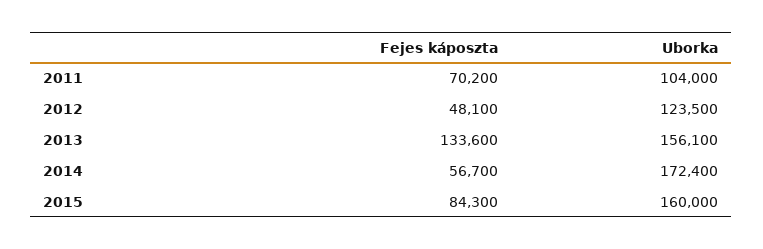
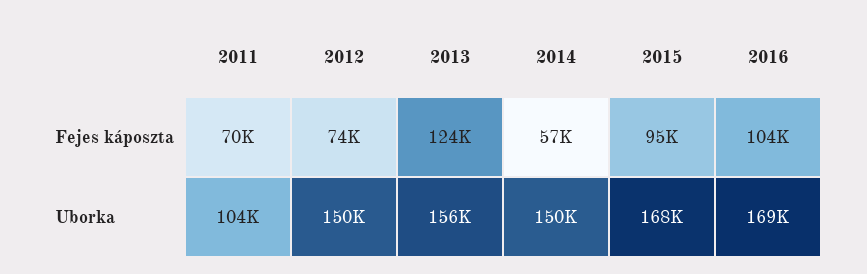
Fejes káposzta, 2012: 48100 -> 74000
Uborka, 2012: 123500 -> 150000
Fejes káposzta, 2013: 133600 -> 124000
Uborka, 2014: 172400 -> 150000
Fejes káposzta, 2015: 84300 -> 95000
Uborka, 2015: 160000 -> 168000
Fejes káposzta, 2016: none -> 104000
Uborka, 2016: none -> 169000

